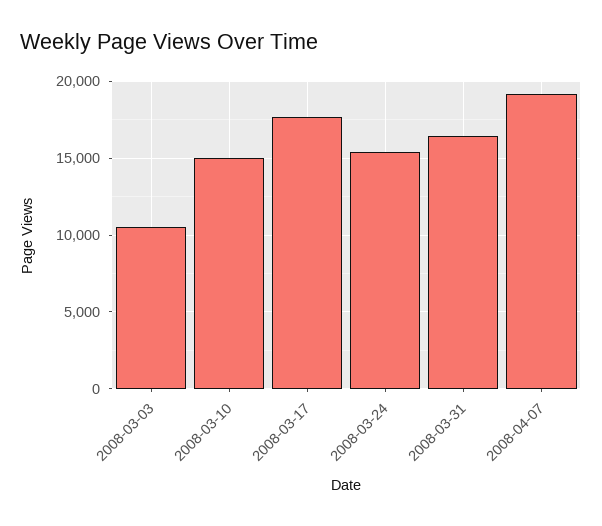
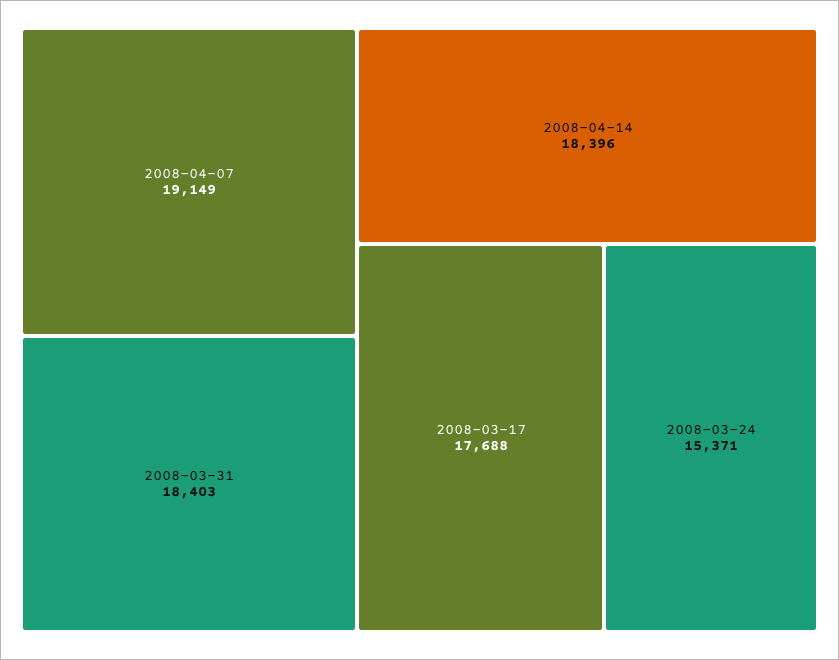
2008-03-03: 10500 -> none
2008-03-10: 15000 -> none
2008-03-31: 16500 -> 18403
2008-04-14: none -> 18396

